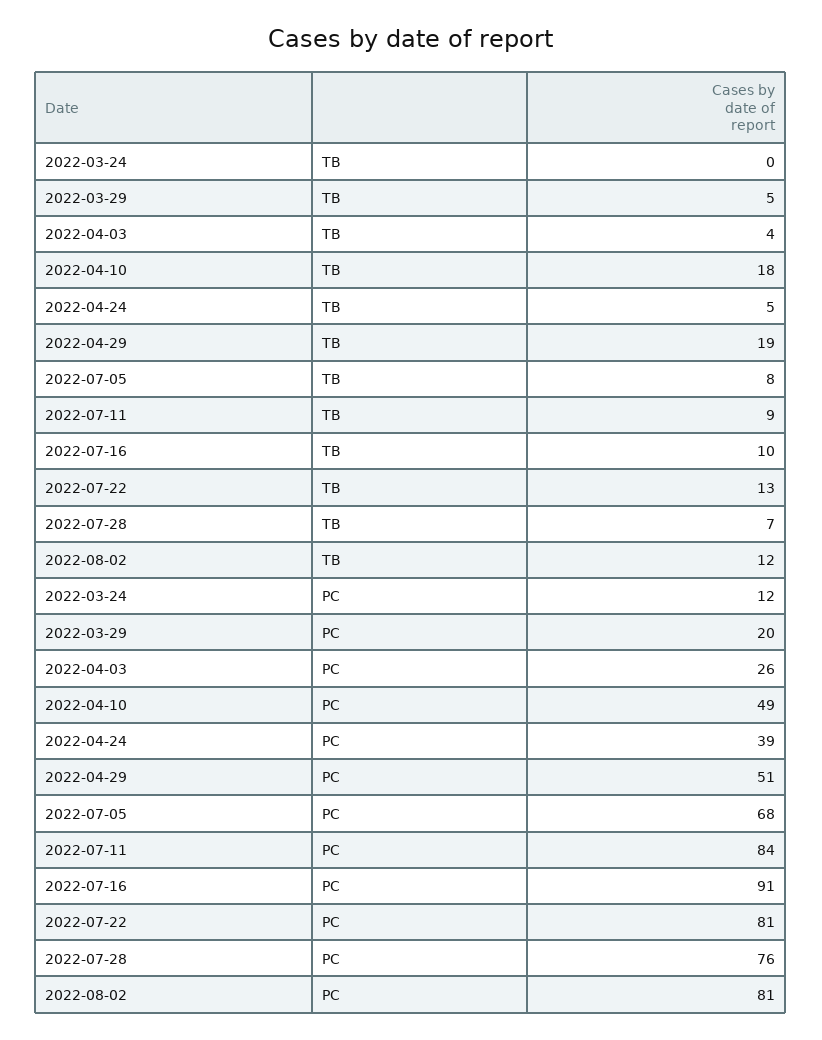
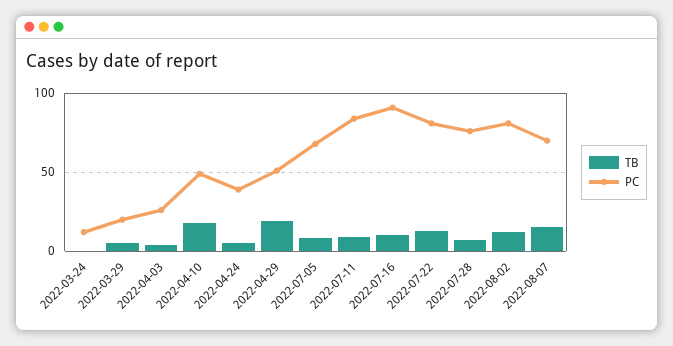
TB, 2022-08-07: none -> 15
PC, 2022-08-07: none -> 70

